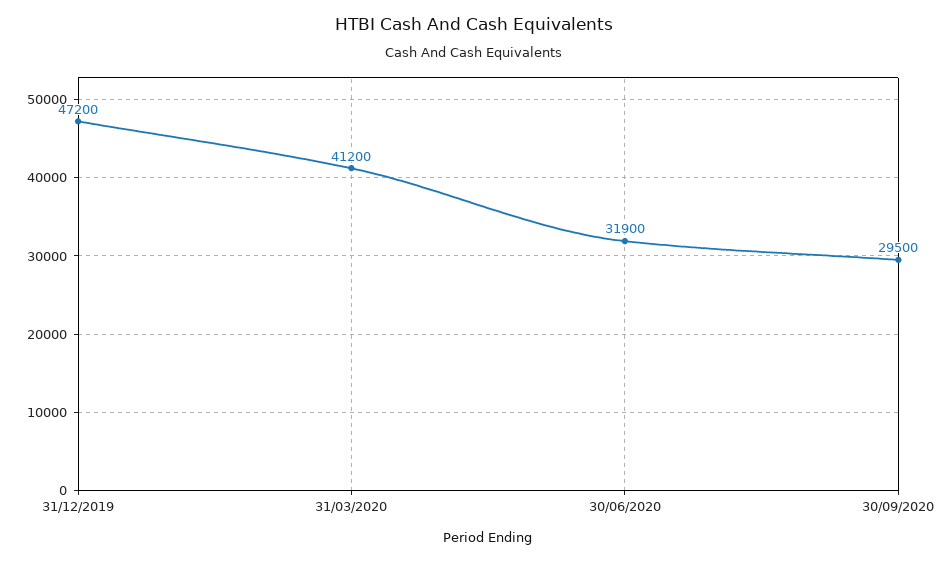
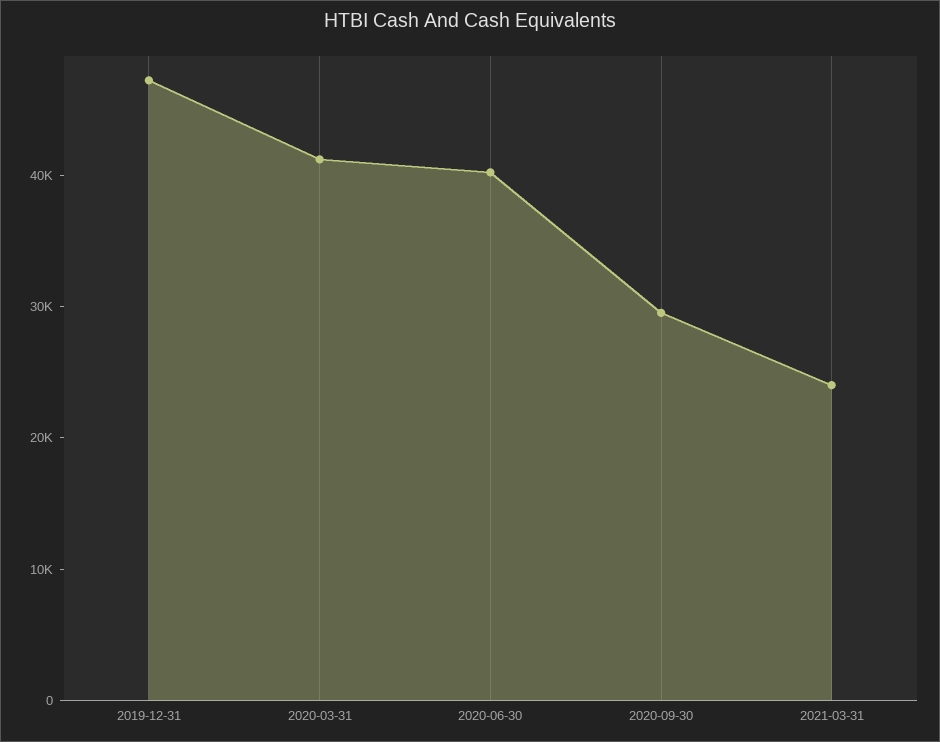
30/06/2020: 31900 -> 40000
2021-03-31: none -> 24000

